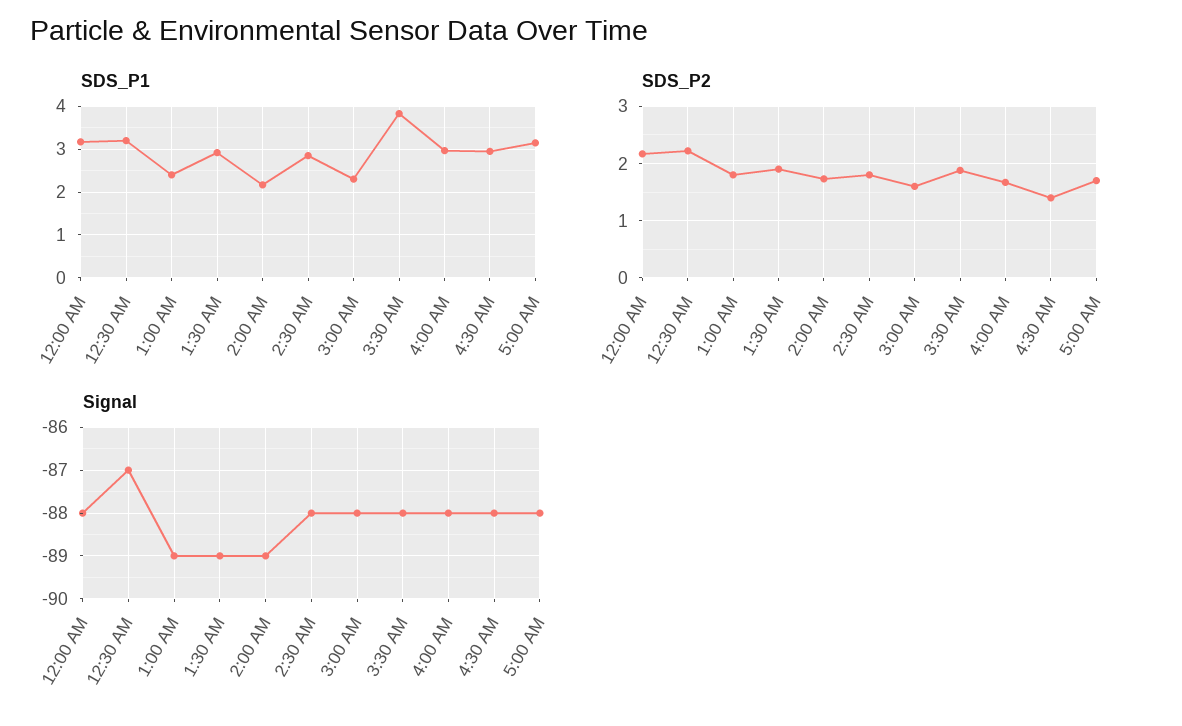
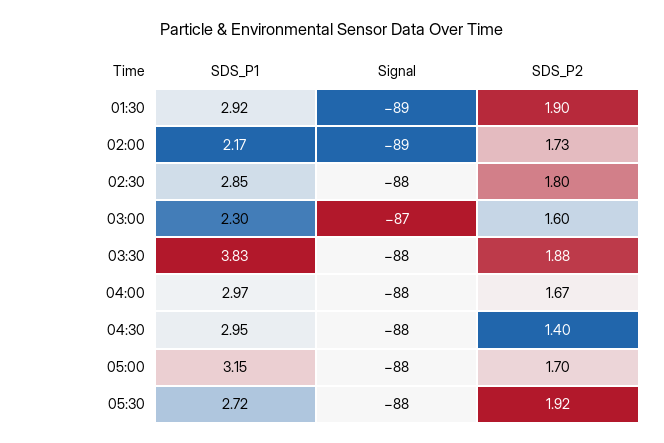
SDS_P1, 12:00 AM: 3.2 -> none
SDS_P1, 12:30 AM: 3.2 -> none
SDS_P1, 1:00 AM: 2.4 -> none
SDS_P2, 12:00 AM: 2.2 -> none
SDS_P2, 12:30 AM: 2.2 -> none
SDS_P2, 1:00 AM: 1.8 -> none
Signal, 12:00 AM: -88 -> none
Signal, 12:30 AM: -87 -> none
Signal, 1:00 AM: -89 -> none
Signal, 3:00 AM: -88 -> -87
SDS_P1, 05:30: none -> 2.72
Signal, 05:30: none -> -88
SDS_P2, 05:30: none -> 1.92

